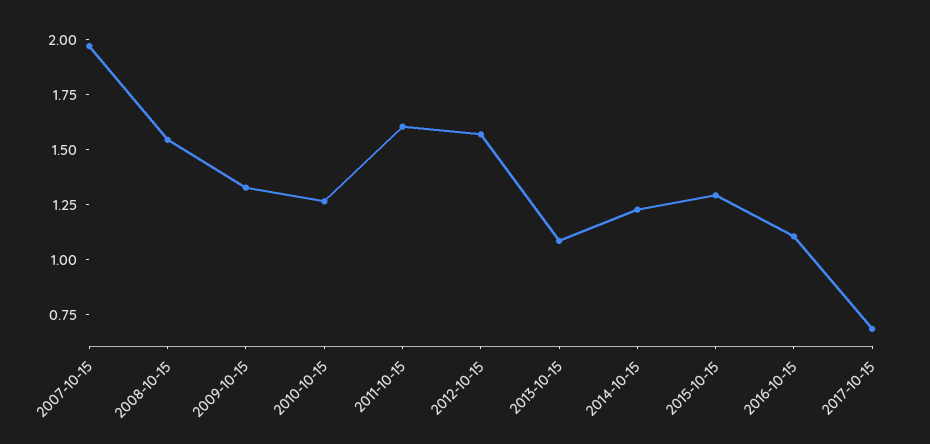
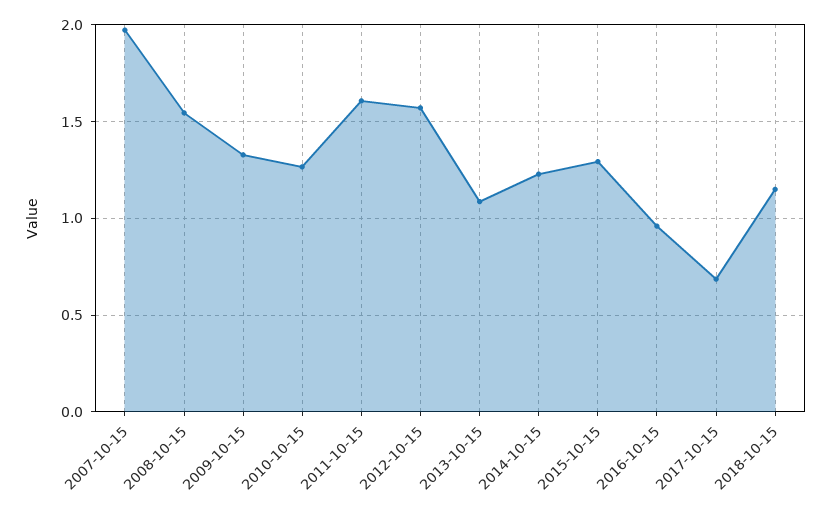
2016-10-15: 1.1 -> 0.95
2018-10-15: none -> 1.15

